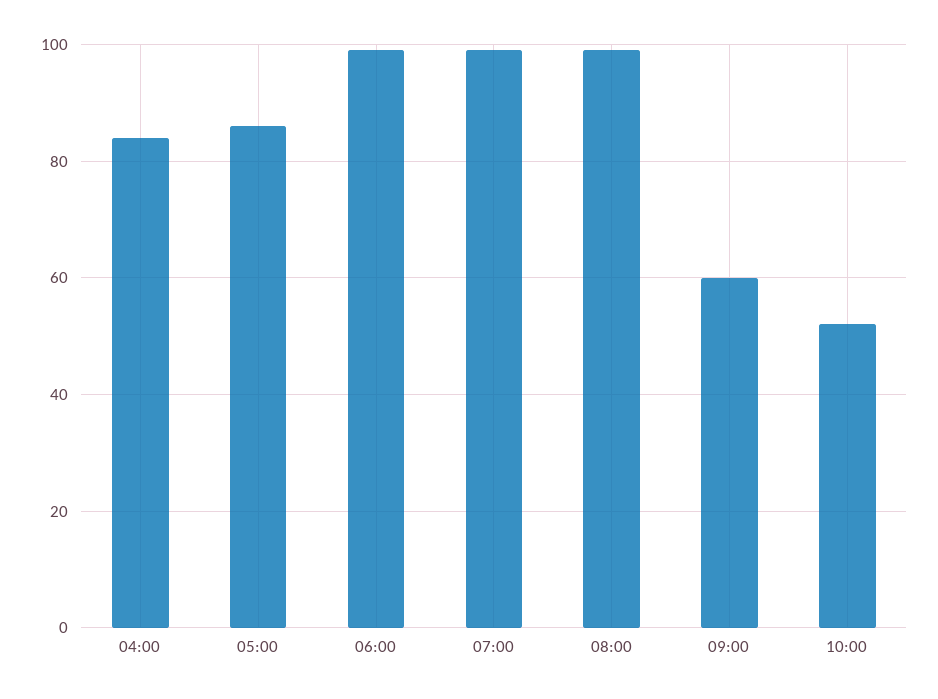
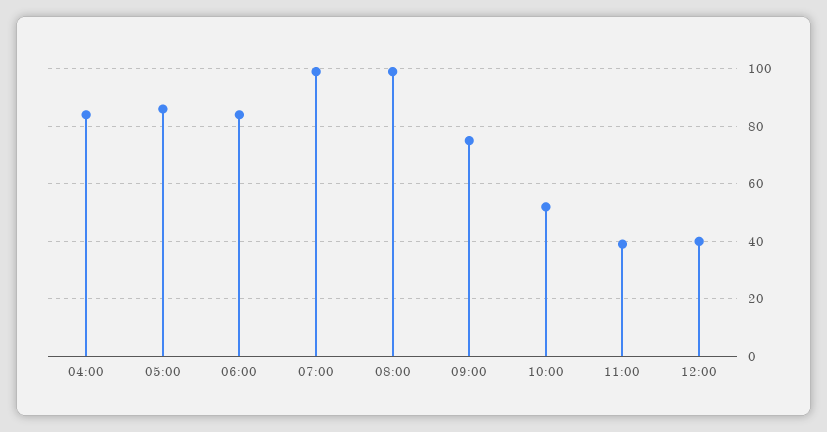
06:00: 100 -> 85
09:00: 60 -> 75
11:00: none -> 40
12:00: none -> 40

